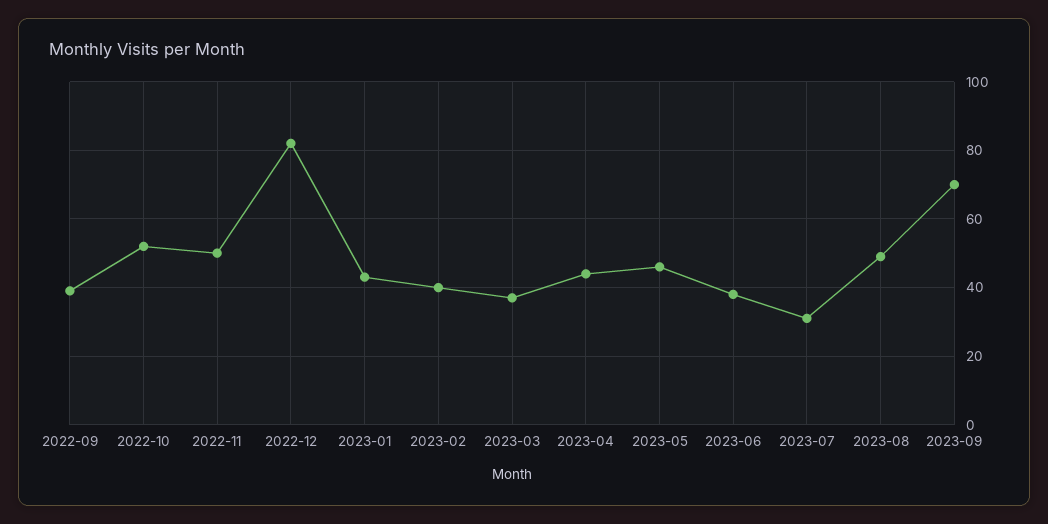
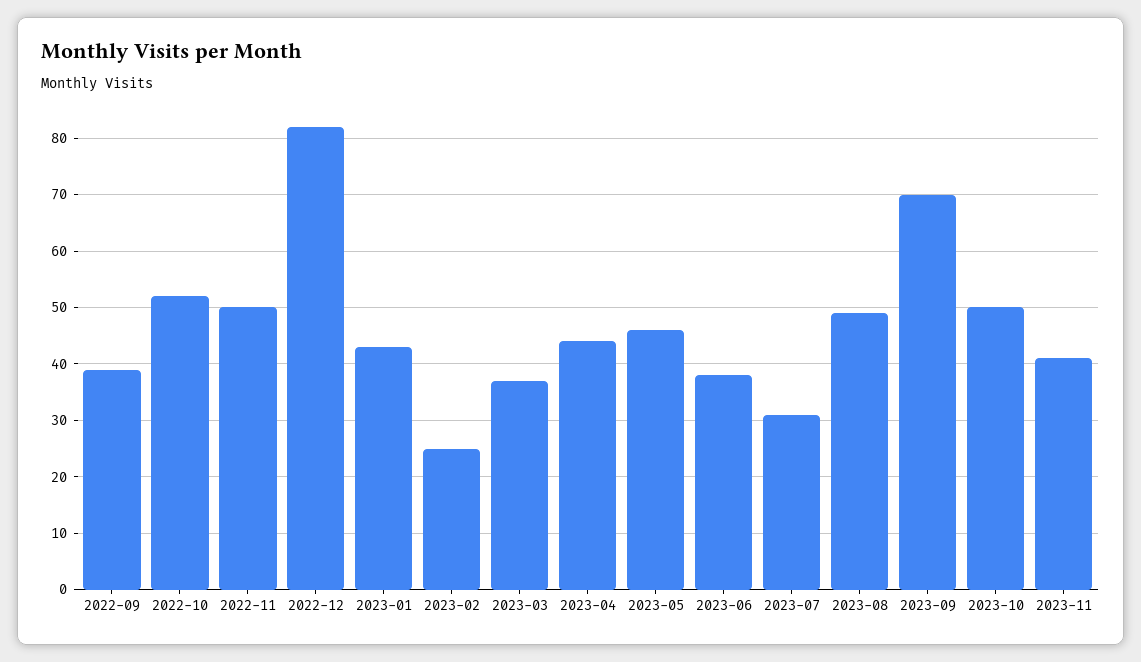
2023-02: 40 -> 25
2023-10: none -> 50
2023-11: none -> 40

